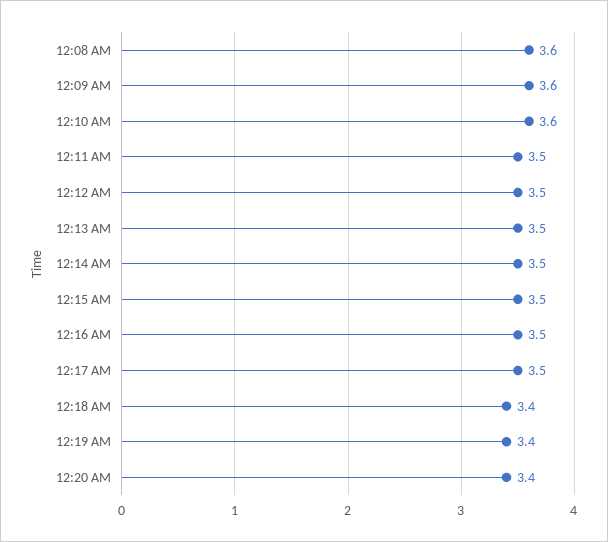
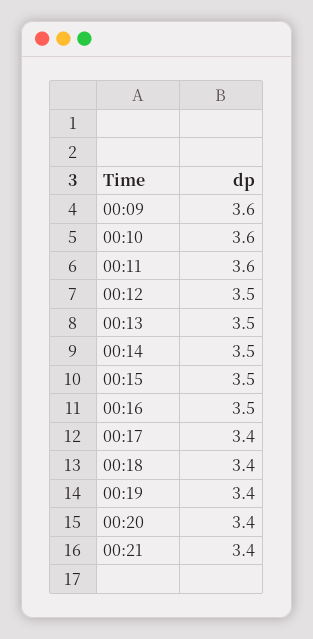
12:08 AM: 3.6 -> none
12:11 AM: 3.5 -> 3.6
12:17 AM: 3.5 -> 3.4
00:21: none -> 3.4

